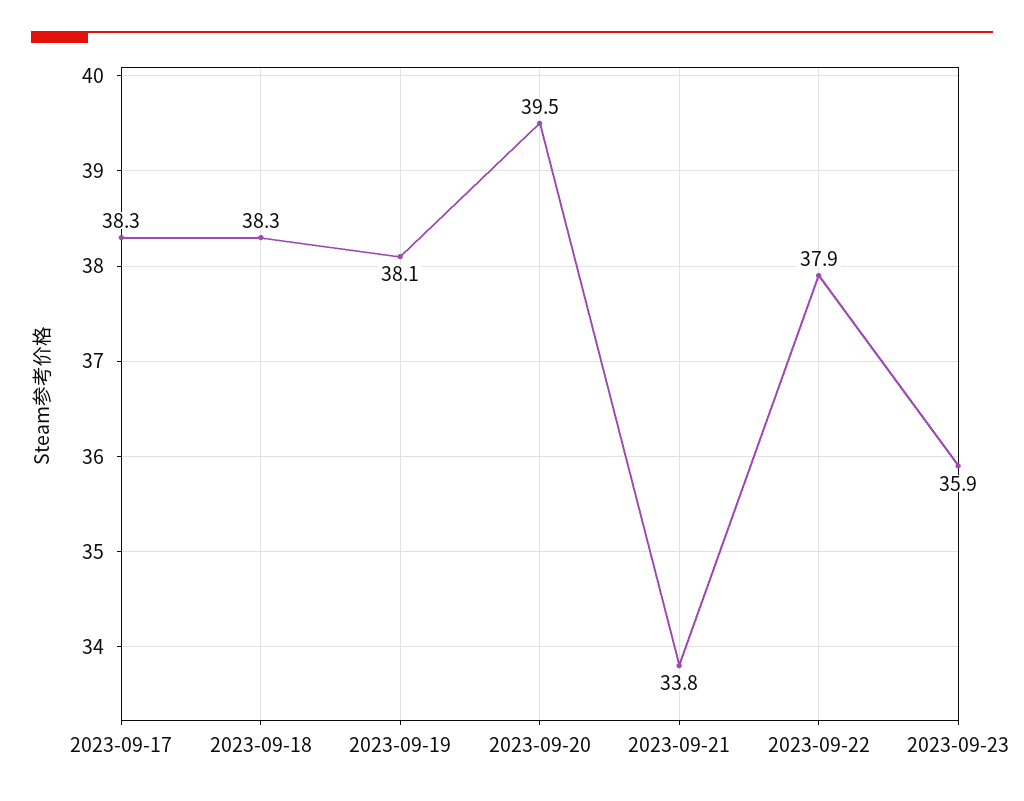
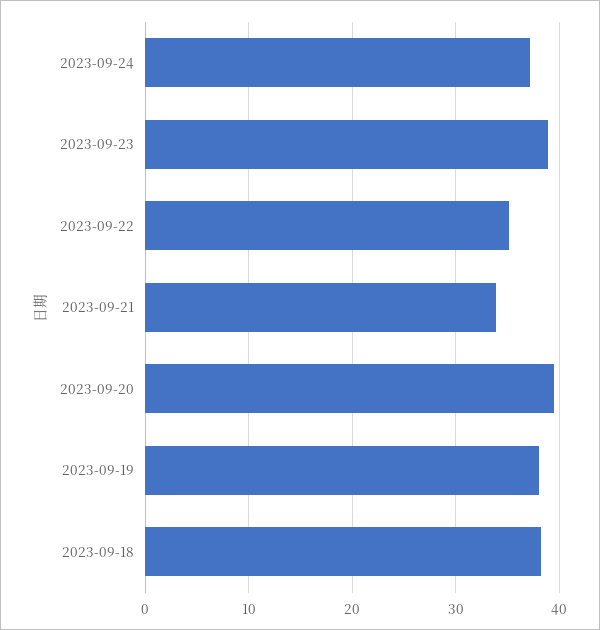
2023-09-17: 38.3 -> none
2023-09-22: 37.9 -> 35
2023-09-23: 35.9 -> 39
2023-09-24: none -> 37

